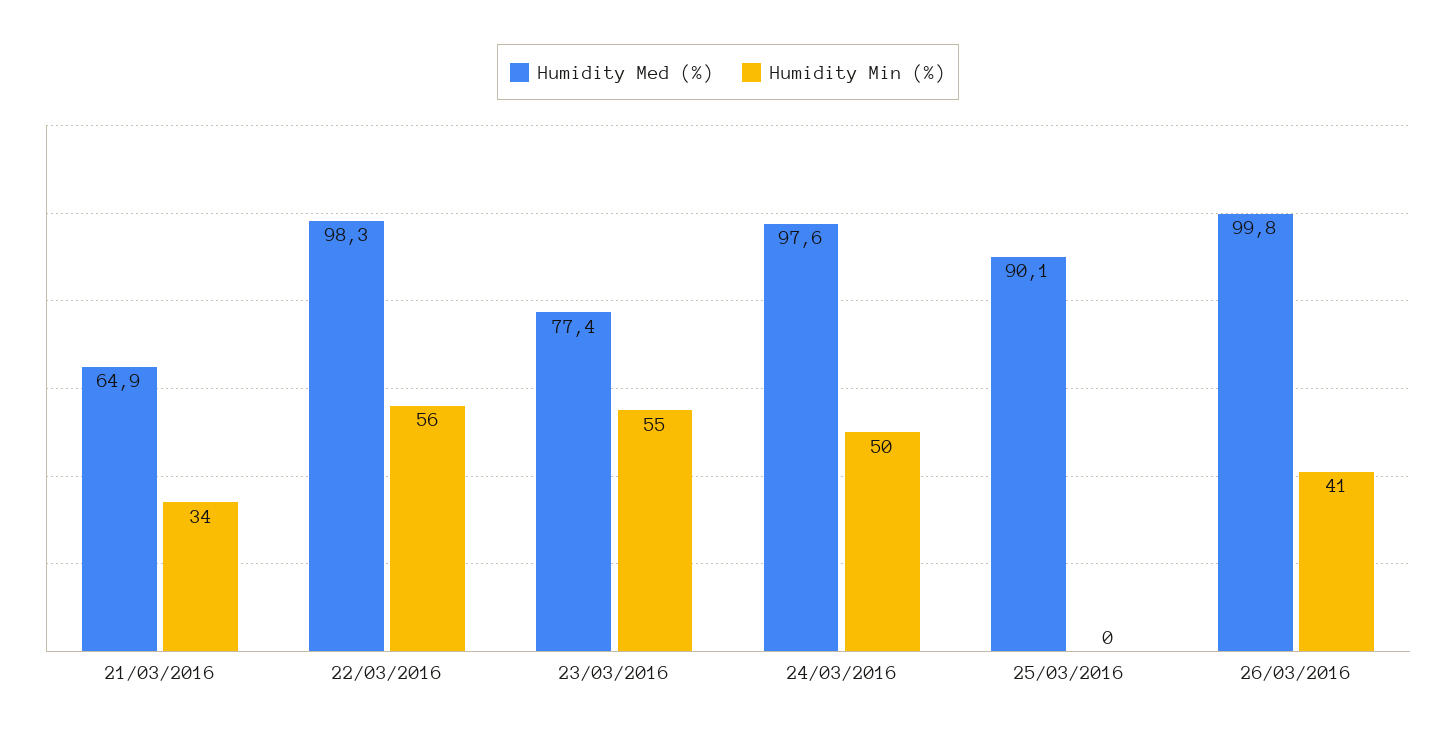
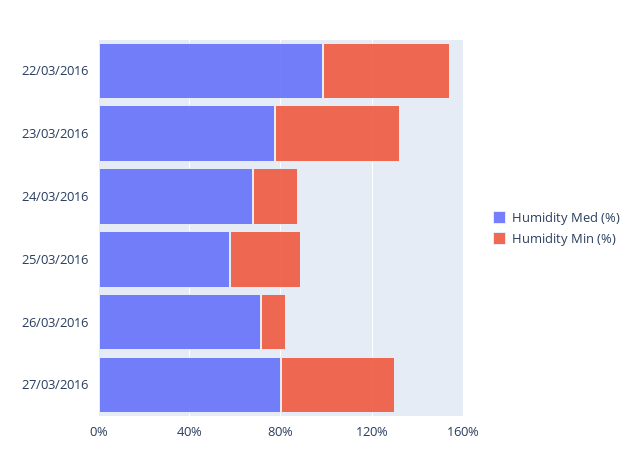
Humidity Med (%), 21/03/2016: 64.9 -> none
Humidity Min (%), 21/03/2016: 34 -> none
Humidity Med (%), 24/03/2016: 97.6 -> 70
Humidity Min (%), 24/03/2016: 50 -> 20
Humidity Med (%), 25/03/2016: 90.1 -> 60
Humidity Min (%), 25/03/2016: 0 -> 30
Humidity Med (%), 26/03/2016: 99.8 -> 70
Humidity Min (%), 26/03/2016: 41 -> 10
Humidity Med (%), 27/03/2016: none -> 80
Humidity Min (%), 27/03/2016: none -> 50

